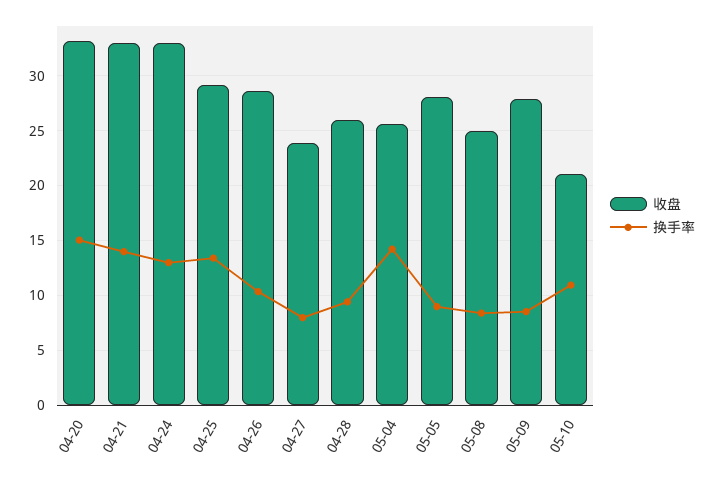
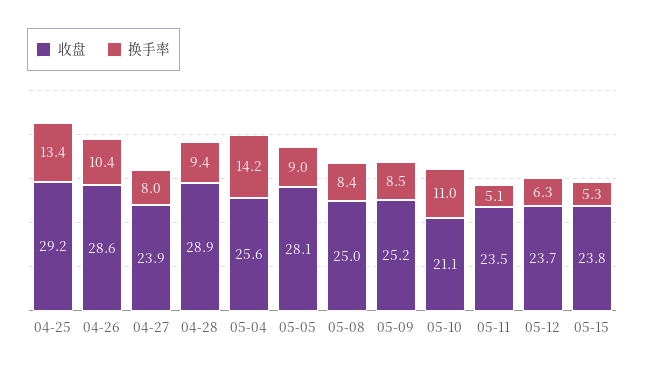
收盘, 04-20: 33 -> none
换手率, 04-20: 15 -> none
收盘, 04-21: 33 -> none
换手率, 04-21: 14 -> none
收盘, 04-24: 33 -> none
换手率, 04-24: 13 -> none
收盘, 04-28: 26 -> 28.9
收盘, 05-09: 28 -> 25.2
收盘, 05-11: none -> 23.5
换手率, 05-11: none -> 5.1
收盘, 05-12: none -> 23.7
换手率, 05-12: none -> 6.3
收盘, 05-15: none -> 23.8
换手率, 05-15: none -> 5.3

